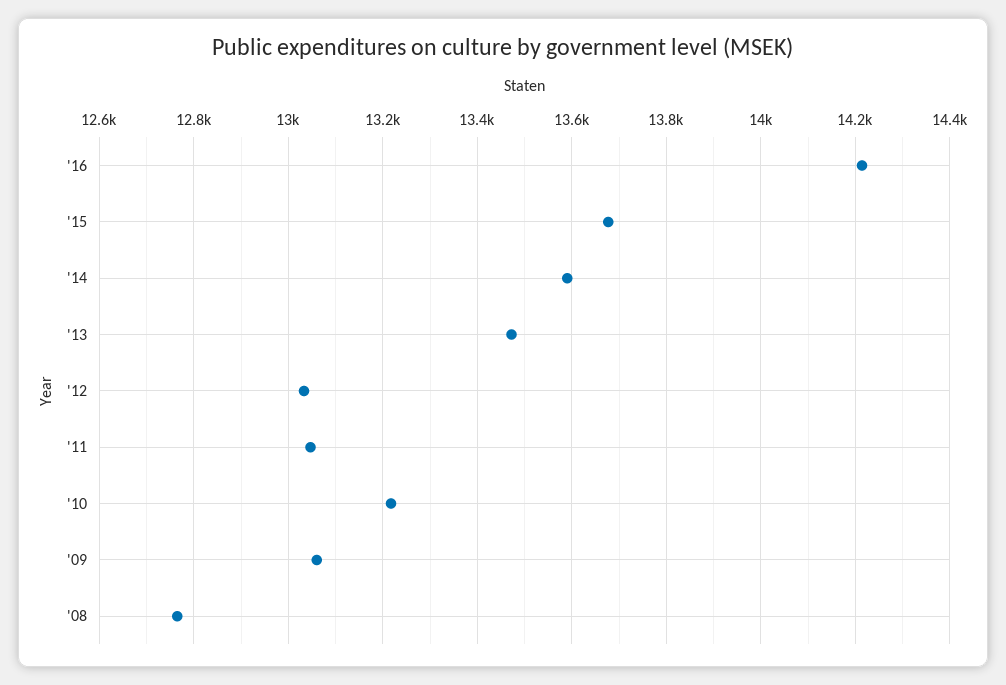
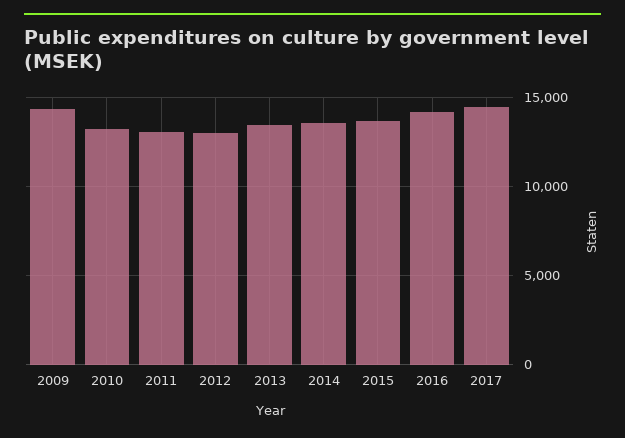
'09: 13060 -> 14500
'08: 12760 -> none
2017: none -> 14500

